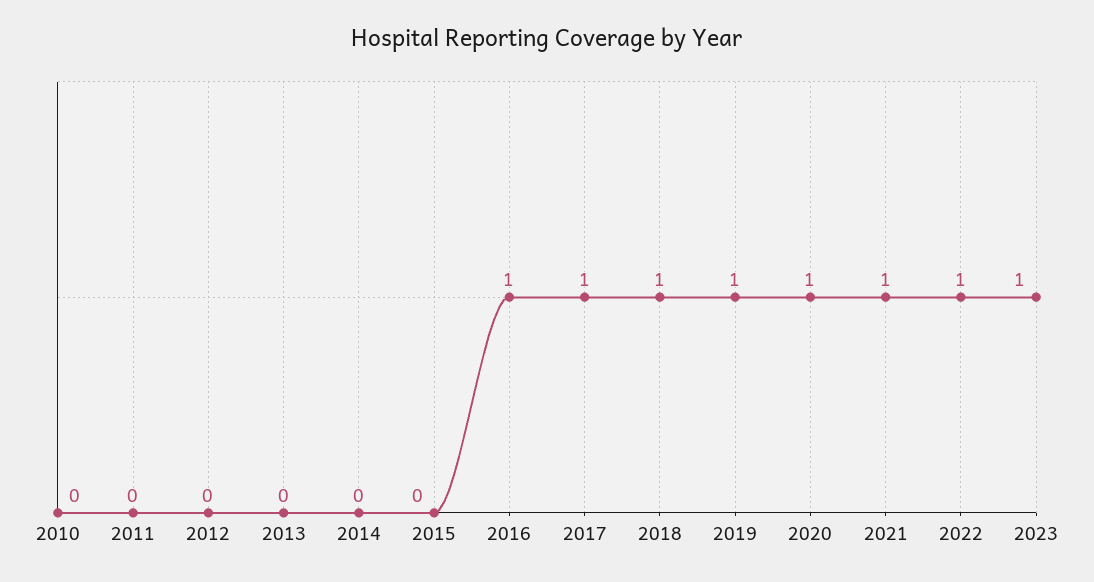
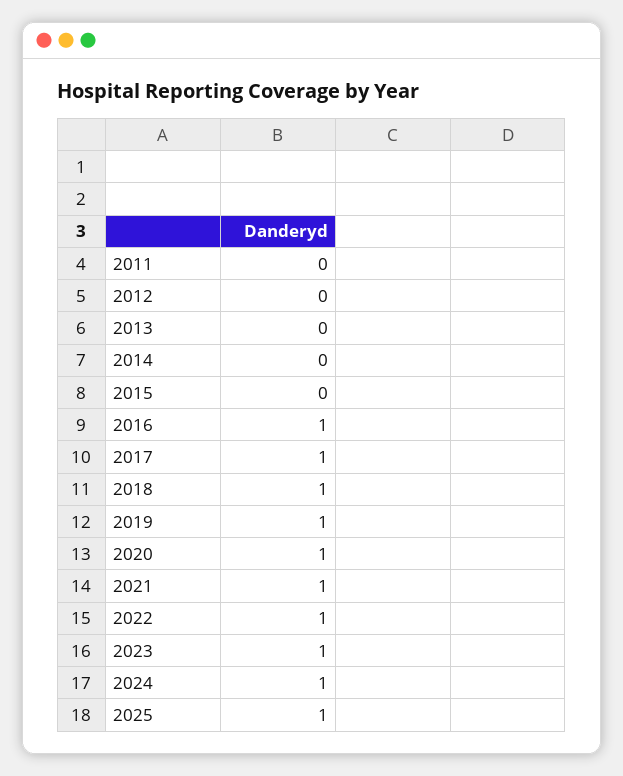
2010: 0 -> none
2024: none -> 1
2025: none -> 1

